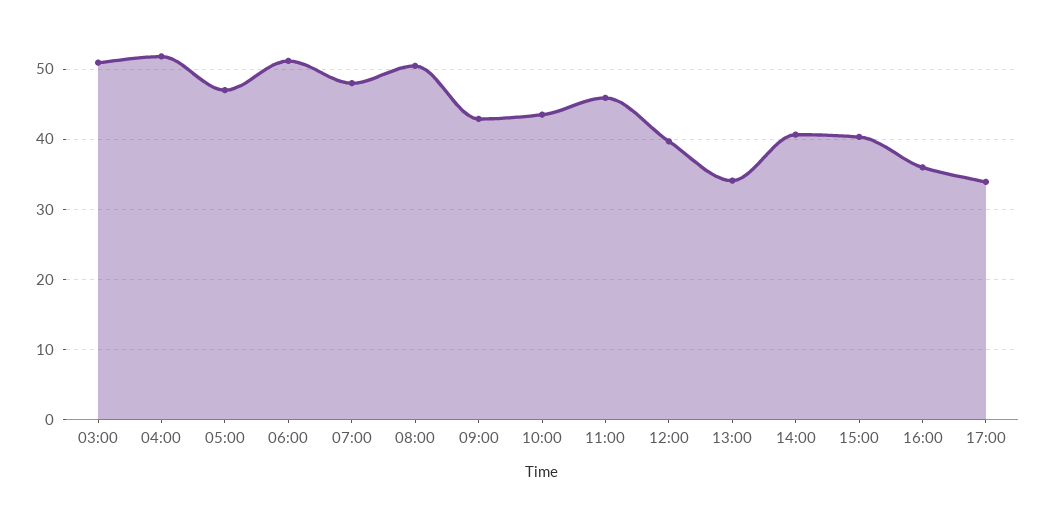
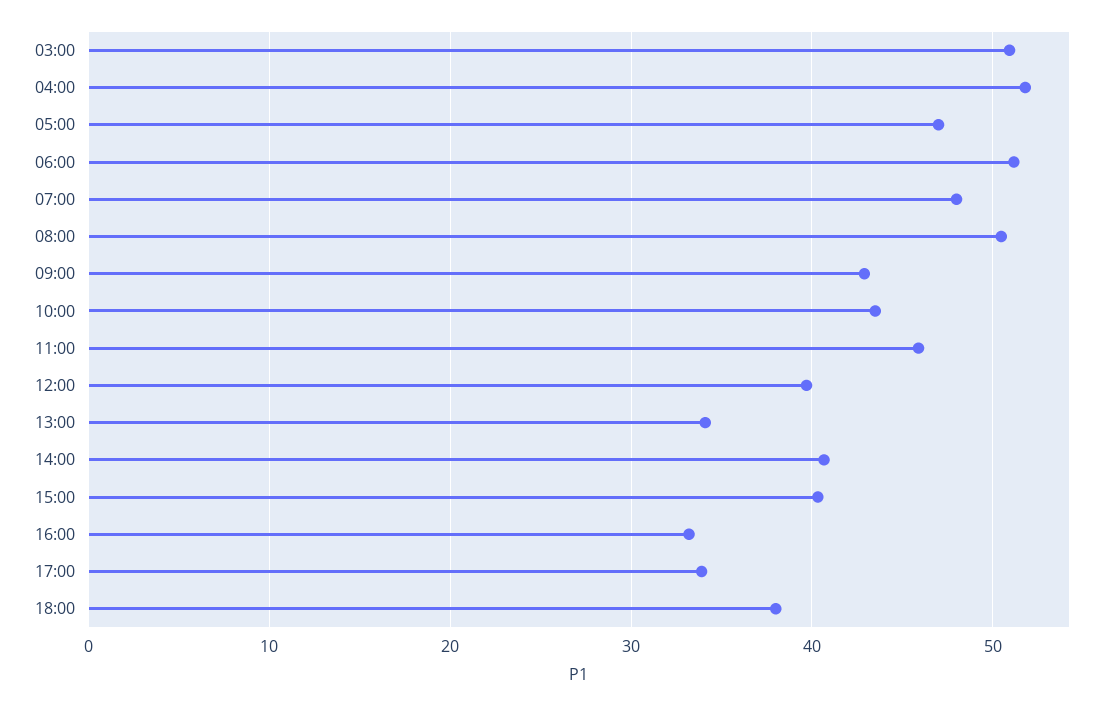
16:00: 36 -> 33
18:00: none -> 38

